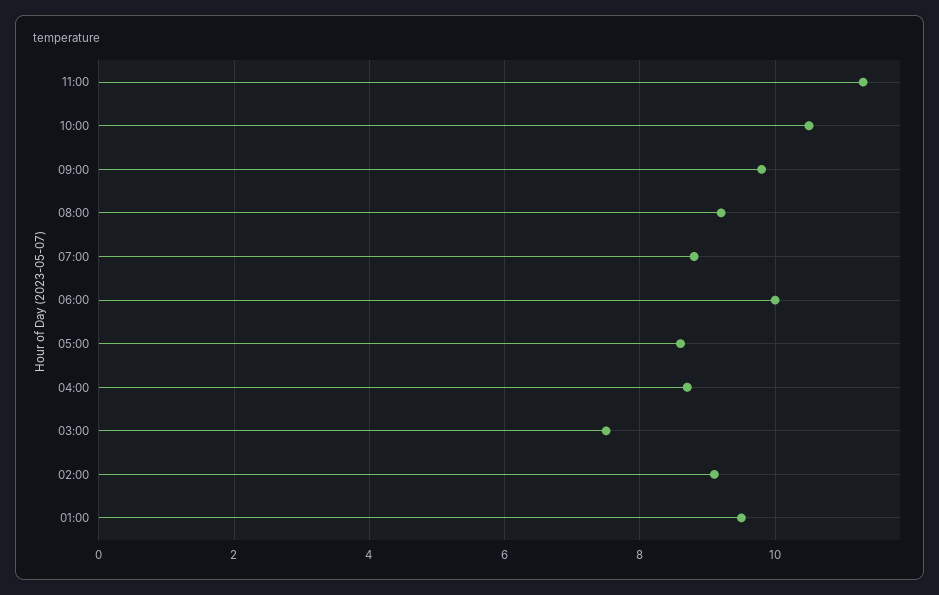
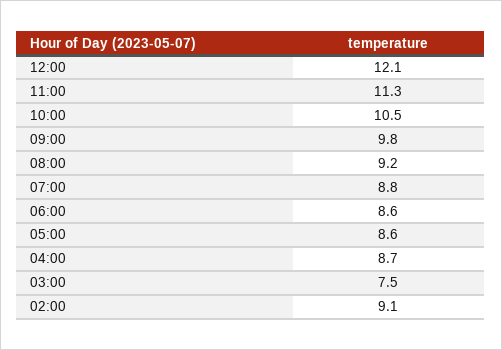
06:00: 10 -> 8.6
01:00: 9.5 -> none
12:00: none -> 12.1

